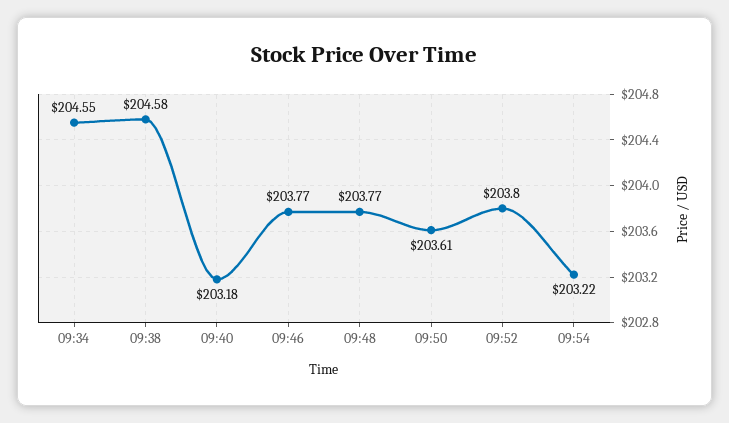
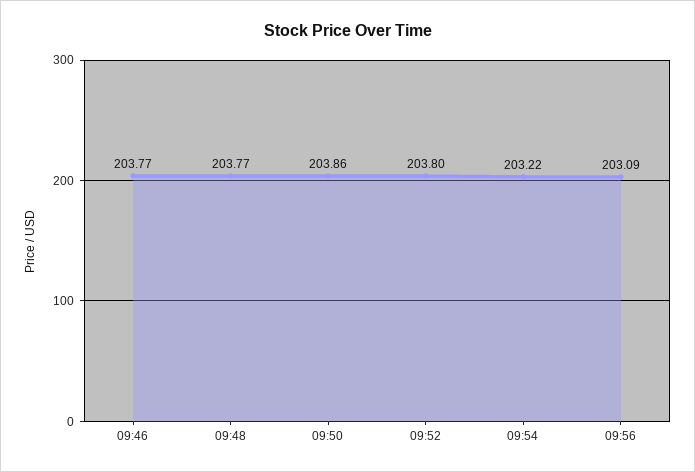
09:34: 204.55 -> none
09:38: 204.58 -> none
09:40: 203.18 -> none
09:50: 203.61 -> 203.86
09:56: none -> 203.09

